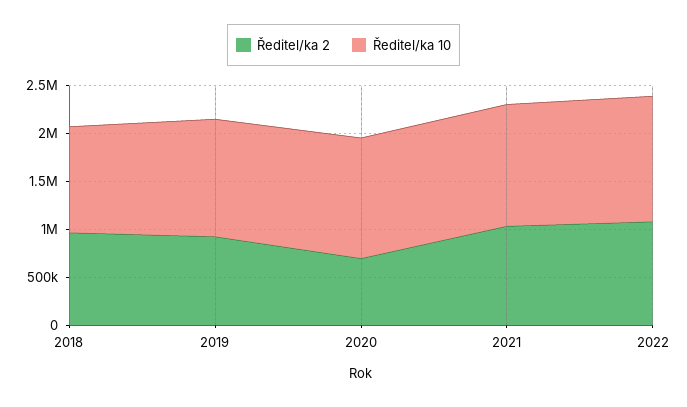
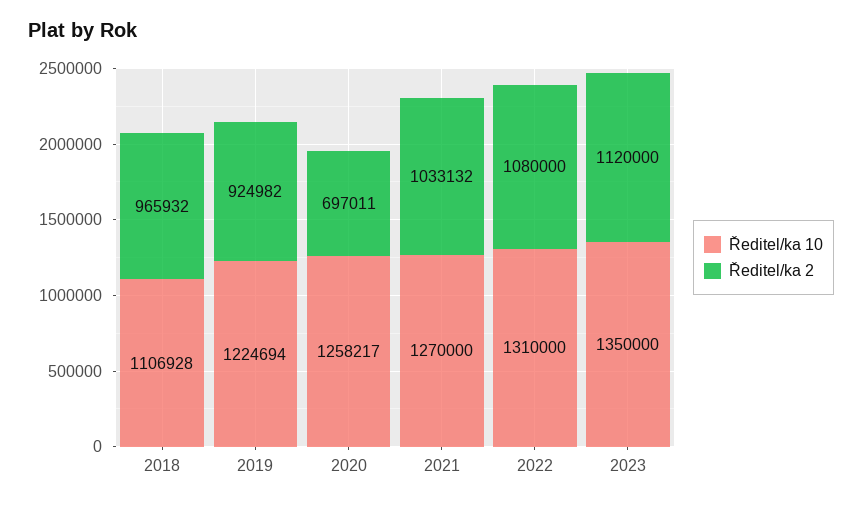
Ředitel/ka 10, 2023: none -> 1350000
Ředitel/ka 2, 2023: none -> 1120000

